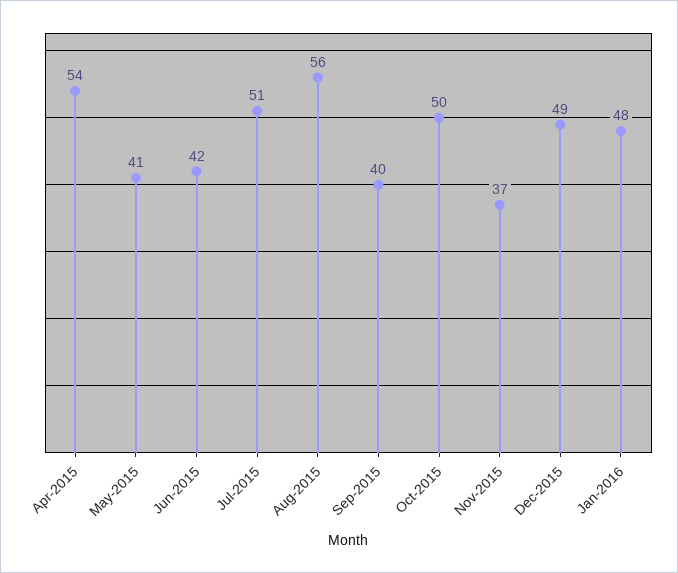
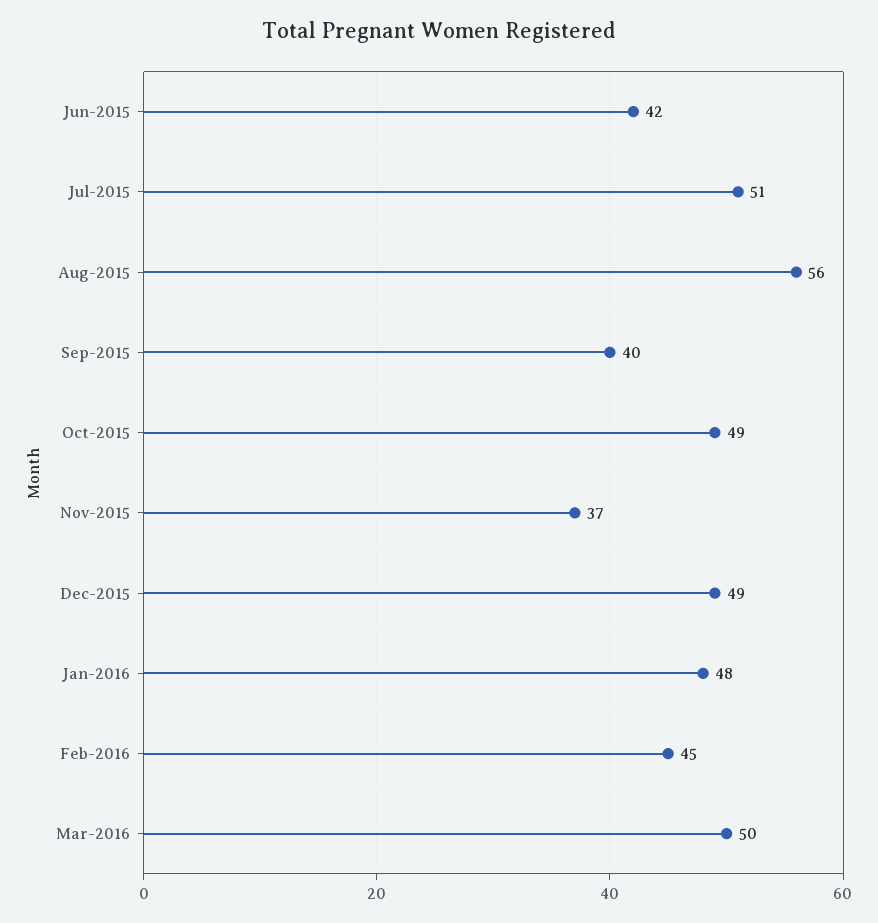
Apr-2015: 54 -> none
May-2015: 41 -> none
Oct-2015: 50 -> 49
Feb-2016: none -> 45
Mar-2016: none -> 50

